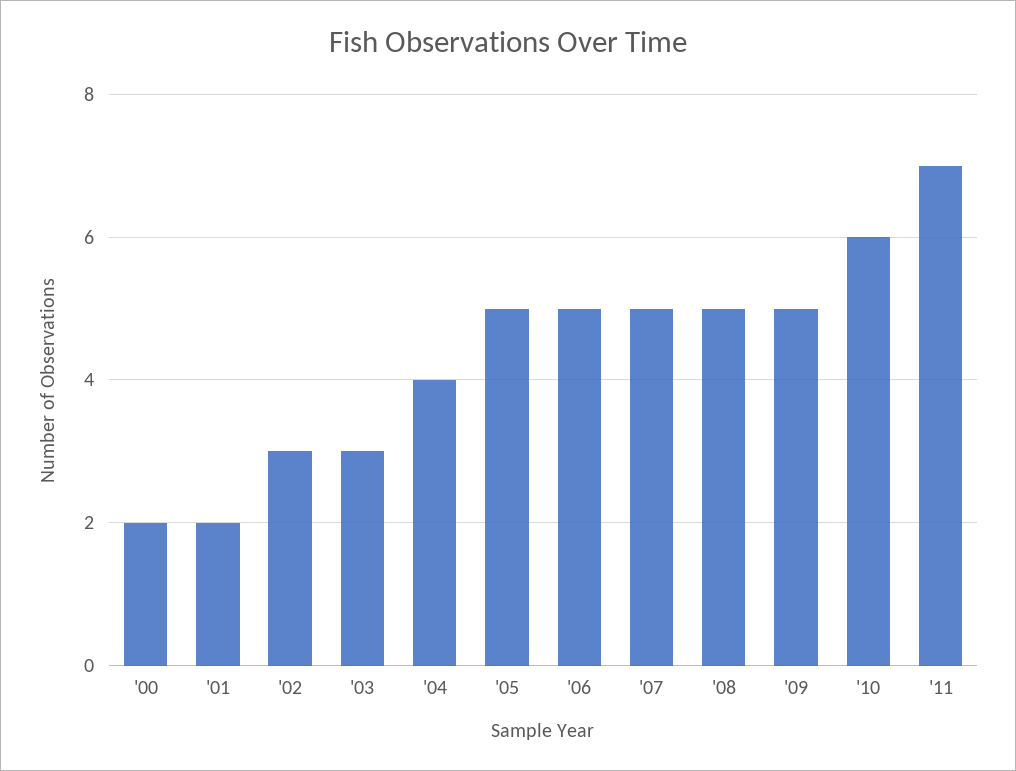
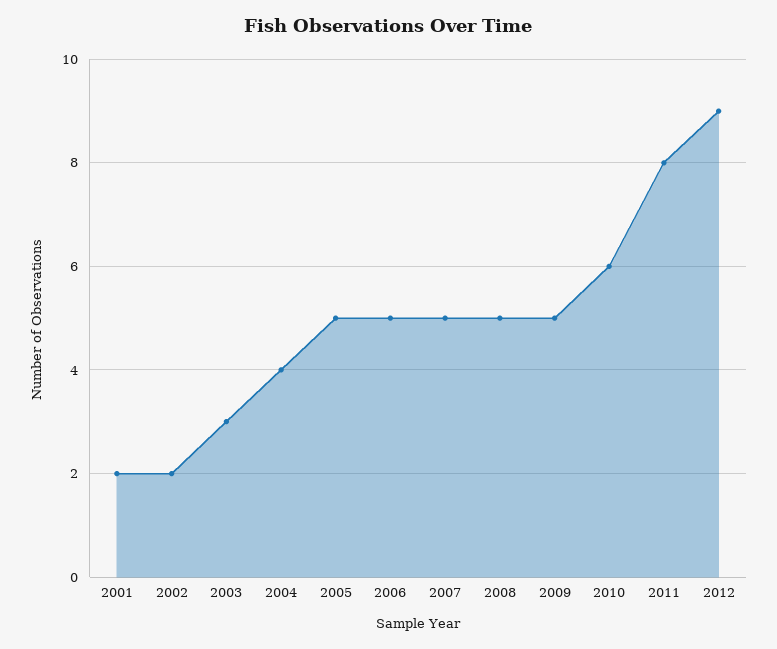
'00: 2 -> none
'02: 3 -> 2
'11: 7 -> 8
2012: none -> 9

